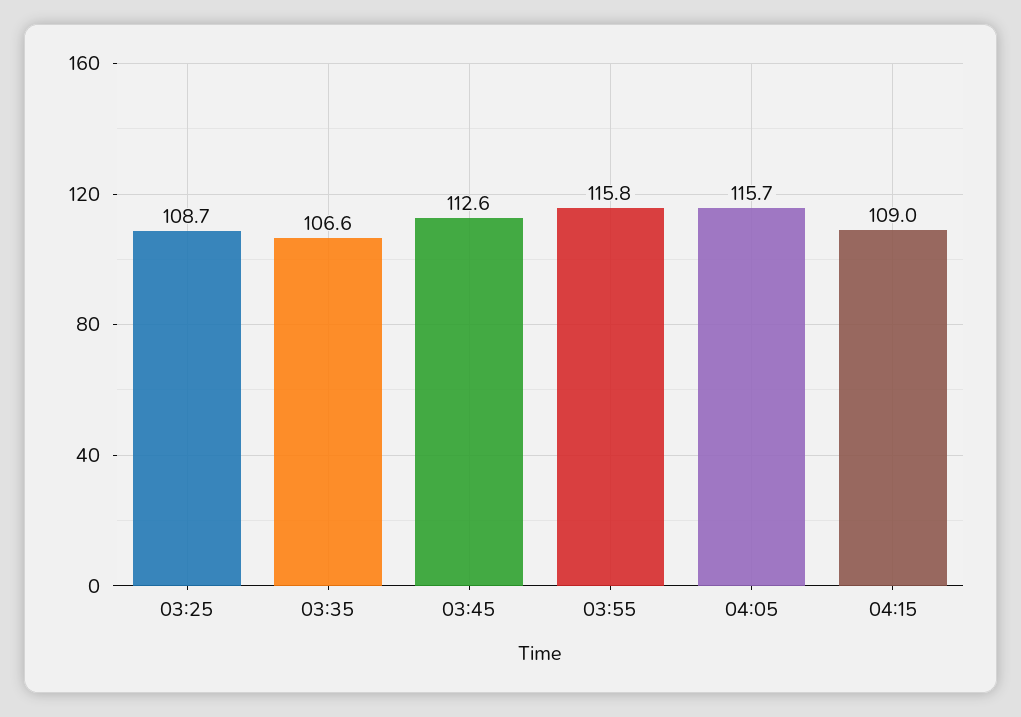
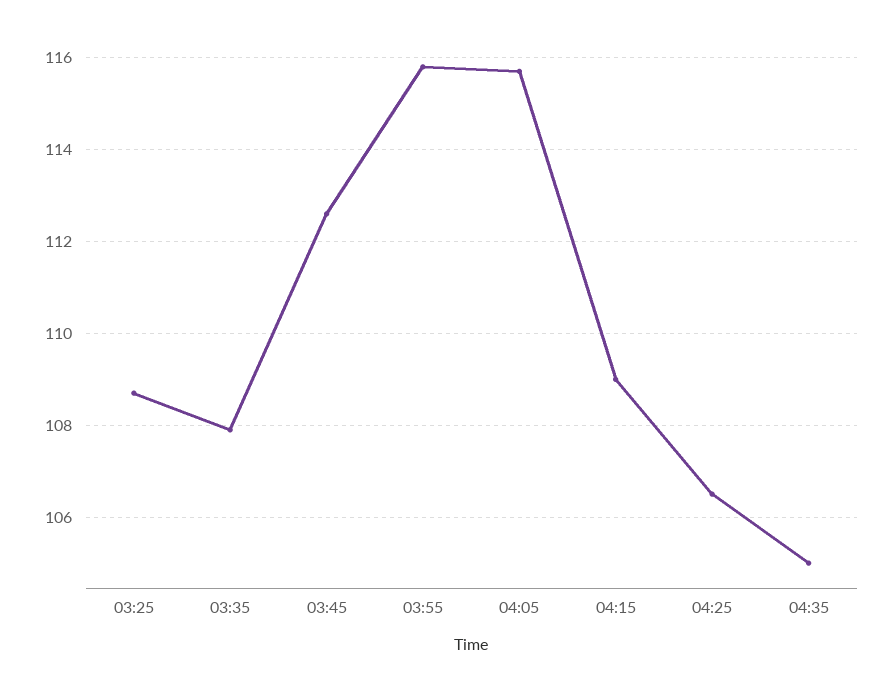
03:35: 106.6 -> 108
04:25: none -> 106.5
04:35: none -> 105

